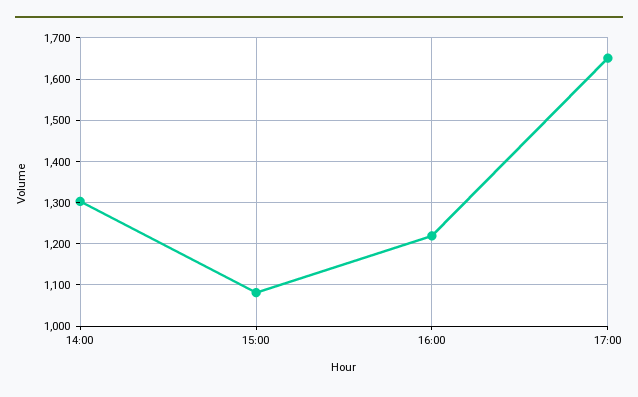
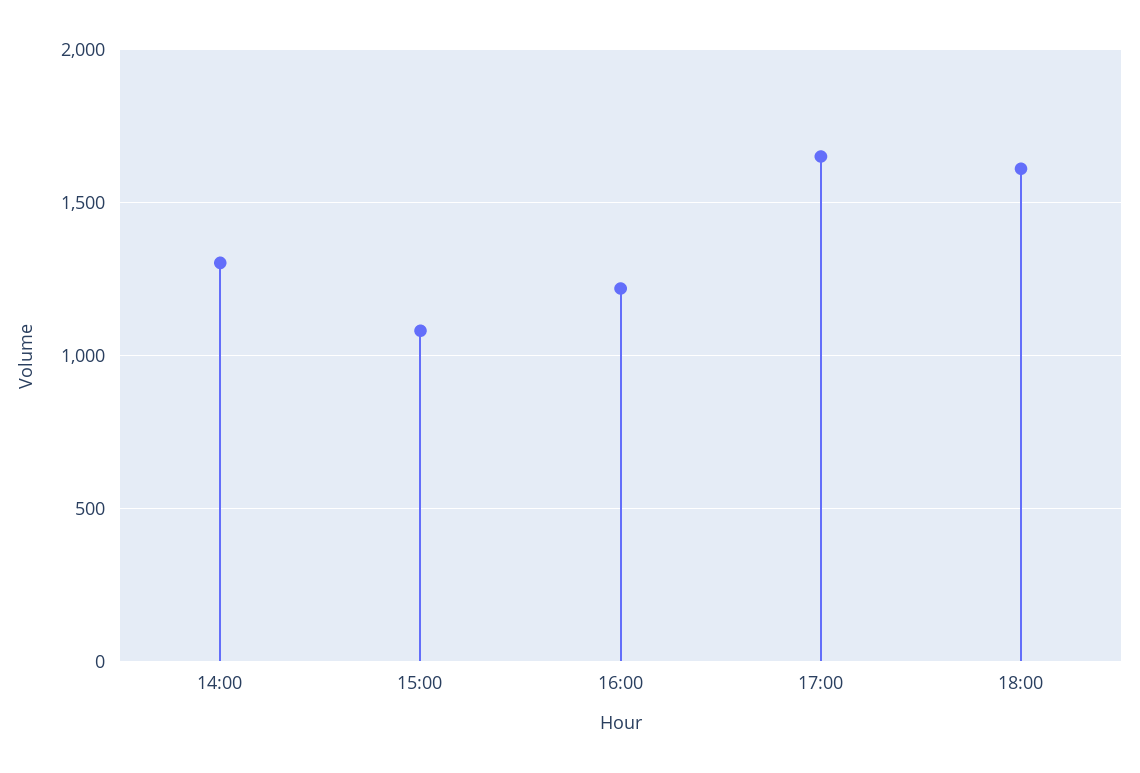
18:00: none -> 1600

